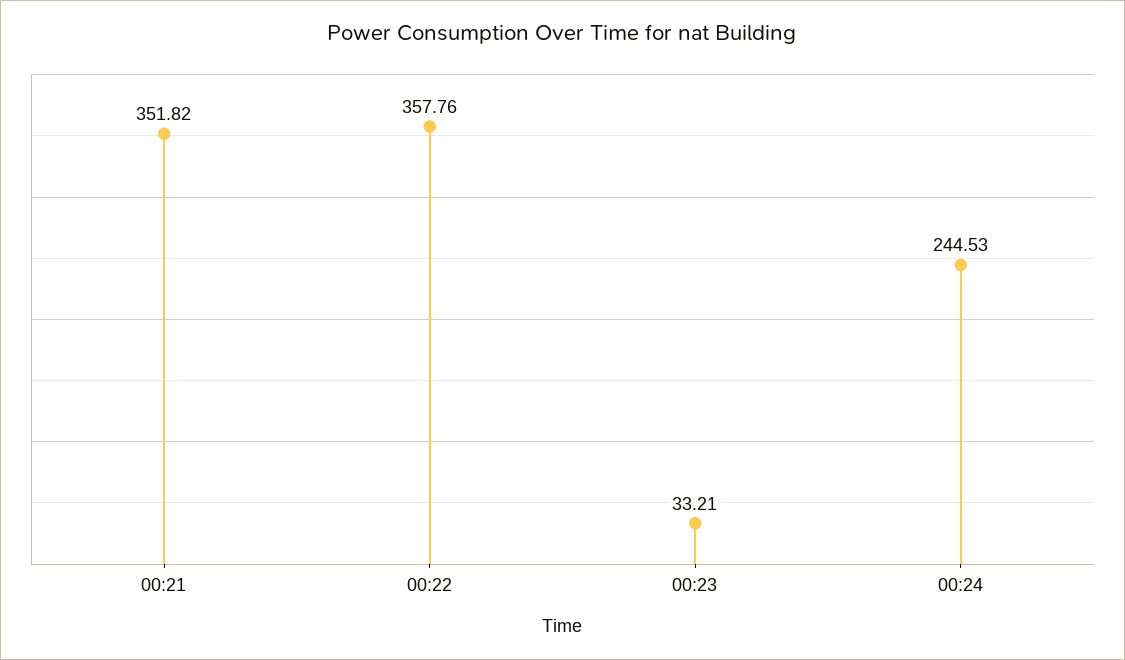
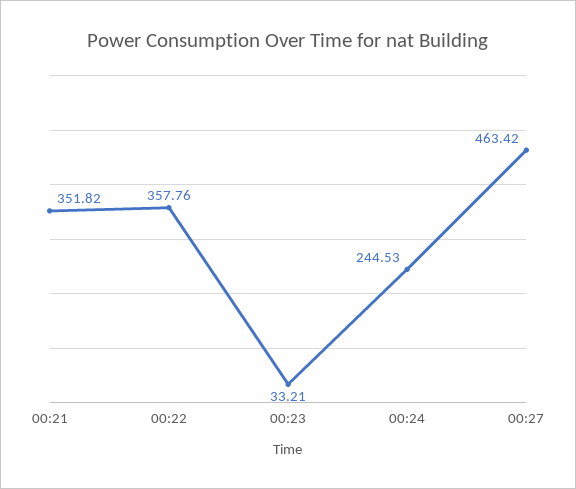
00:27: none -> 463.42

